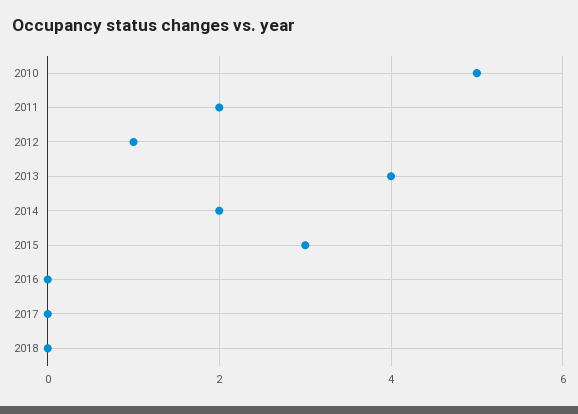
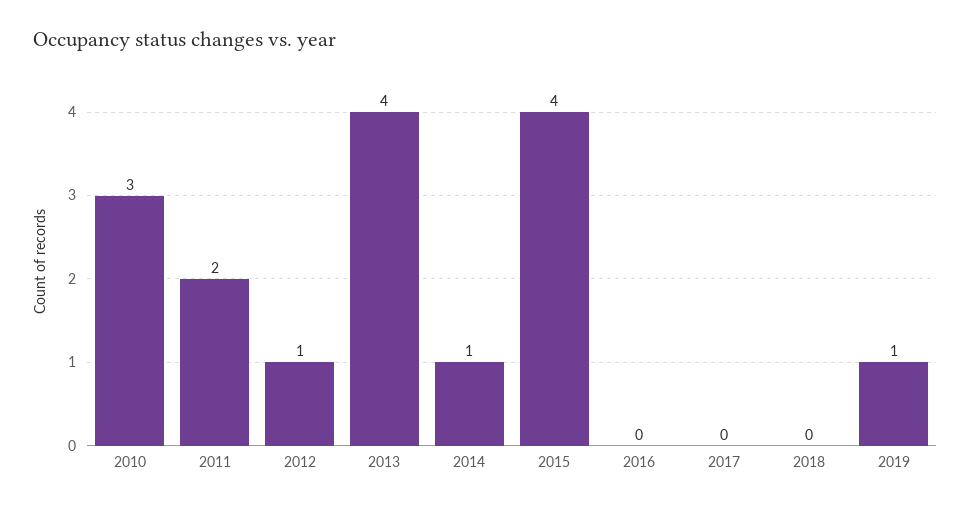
2010: 5 -> 3
2014: 2 -> 1
2015: 3 -> 4
2019: none -> 1

